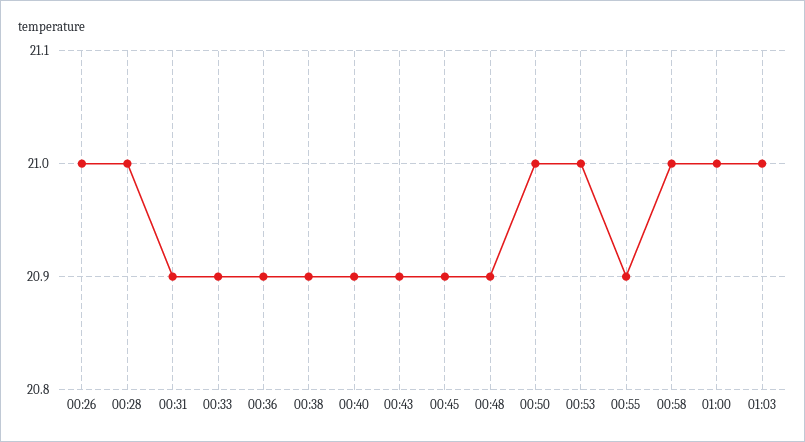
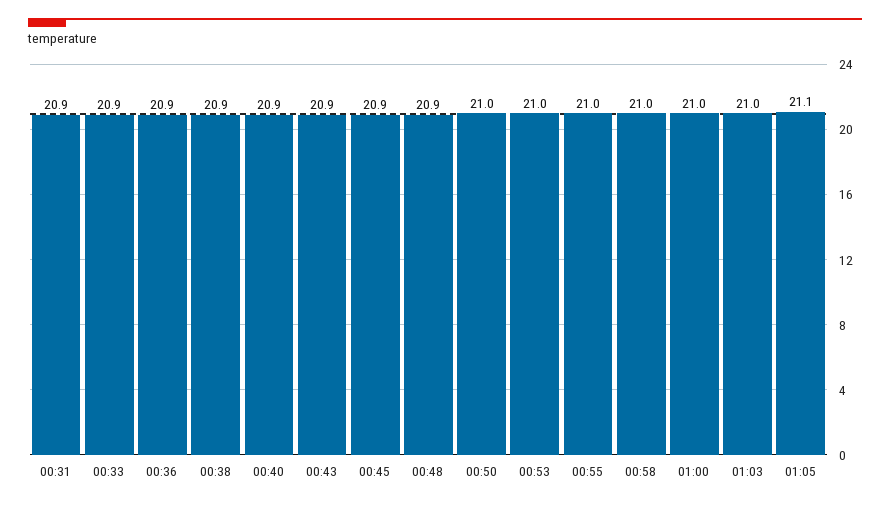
00:26: 21 -> none
00:28: 21 -> none
00:55: 20.9 -> 21
01:05: none -> 21.1

